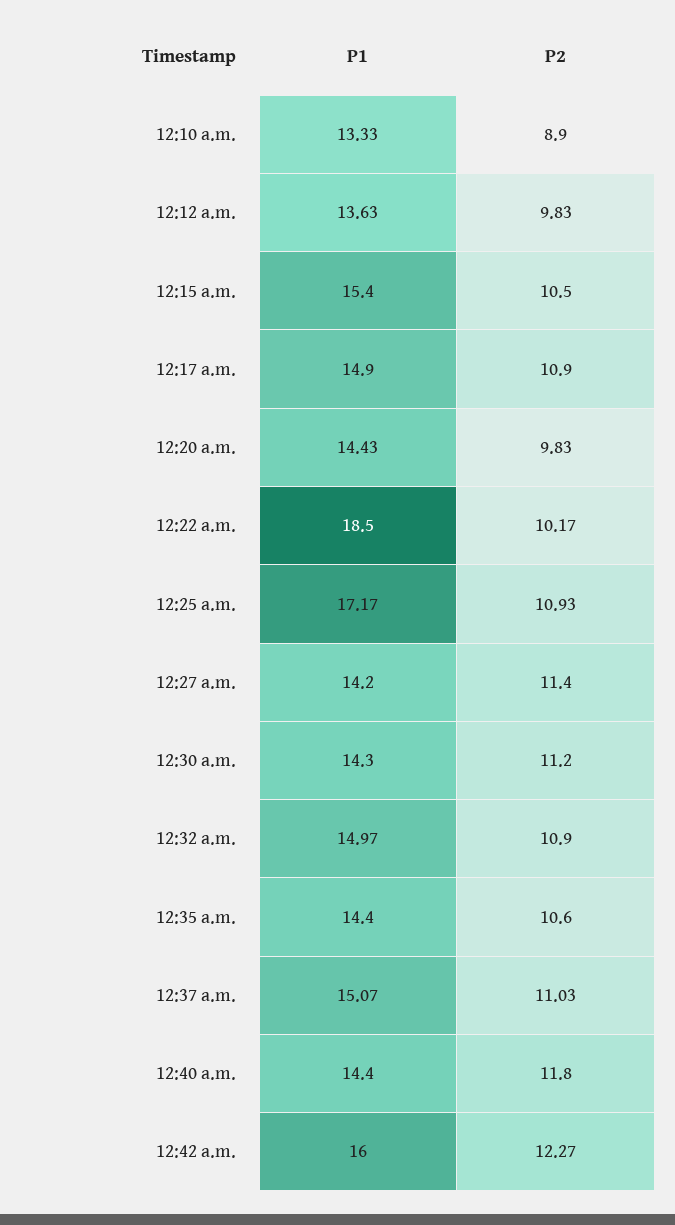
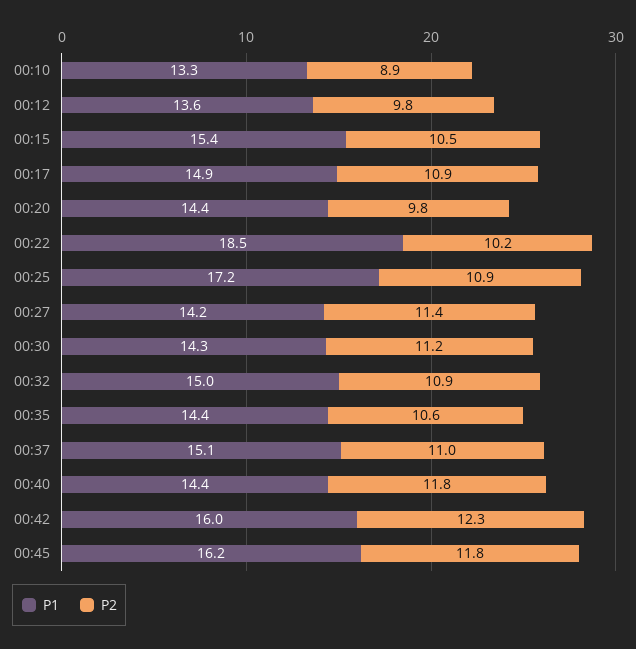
P1, 00:45: none -> 16.2
P2, 00:45: none -> 11.8

